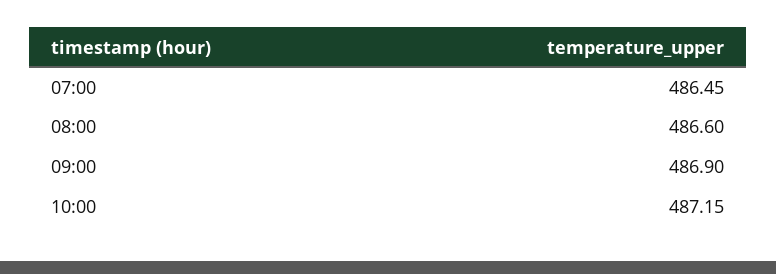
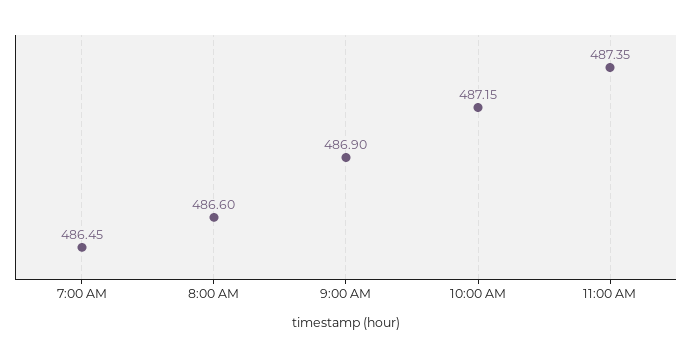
11:00 AM: none -> 487.35

